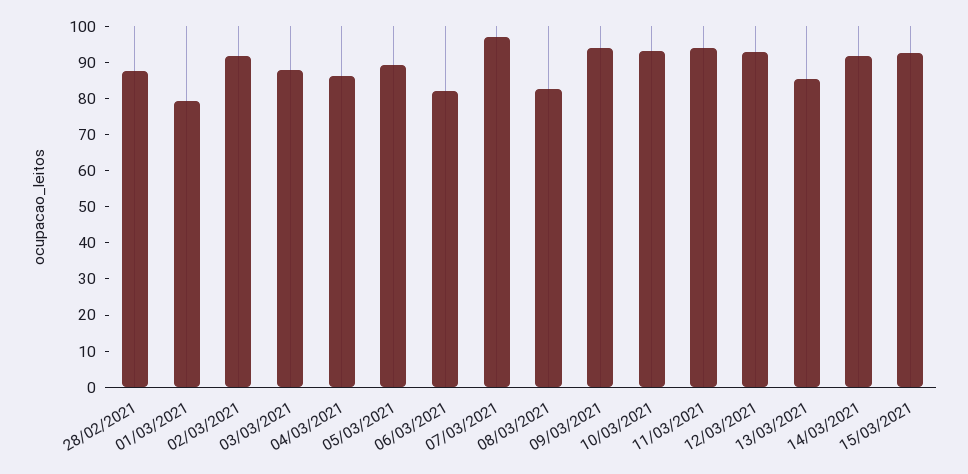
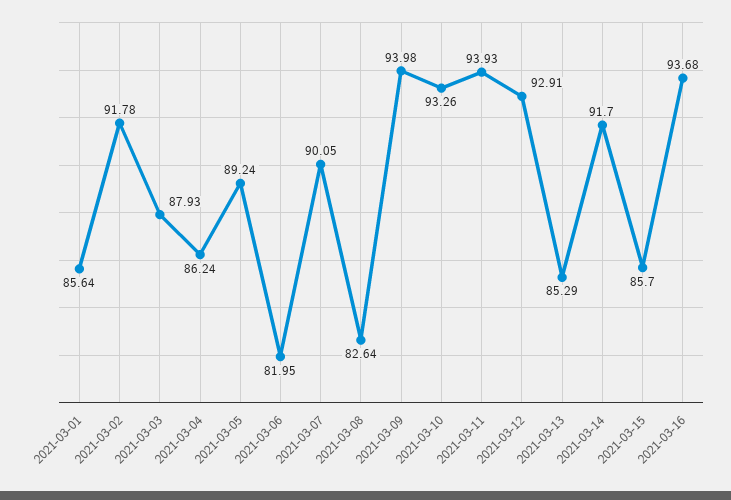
28/02/2021: 87.5 -> none
01/03/2021: 80 -> 85.64
07/03/2021: 97.5 -> 90.05
15/03/2021: 92.5 -> 85.7
2021-03-16: none -> 93.68

